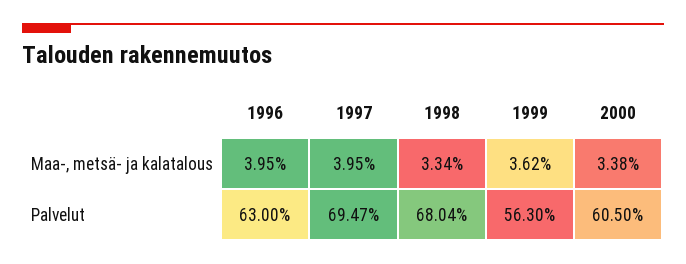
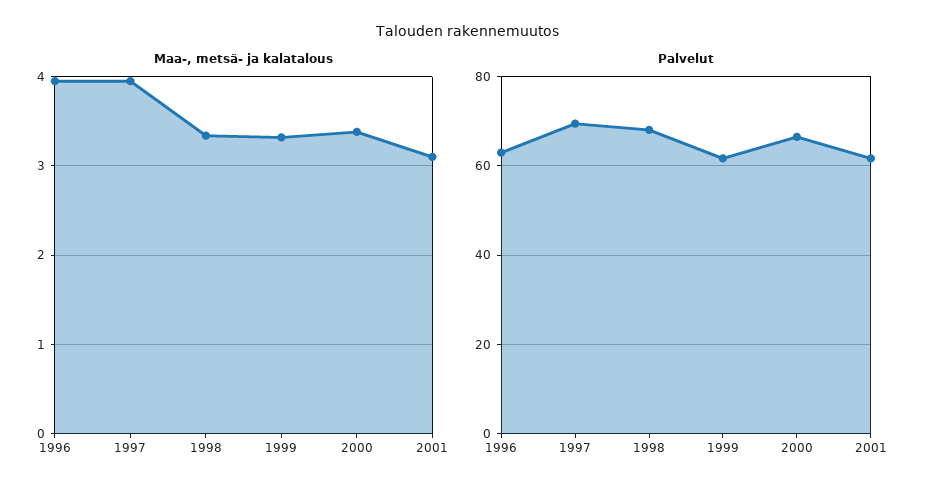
Maa-, metsä- ja kalatalous, 1999: 3.62 -> 3.3
Palvelut, 1999: 56.3 -> 62
Palvelut, 2000: 60.5 -> 66
Maa-, metsä- ja kalatalous, 2001: none -> 3.1
Palvelut, 2001: none -> 62

